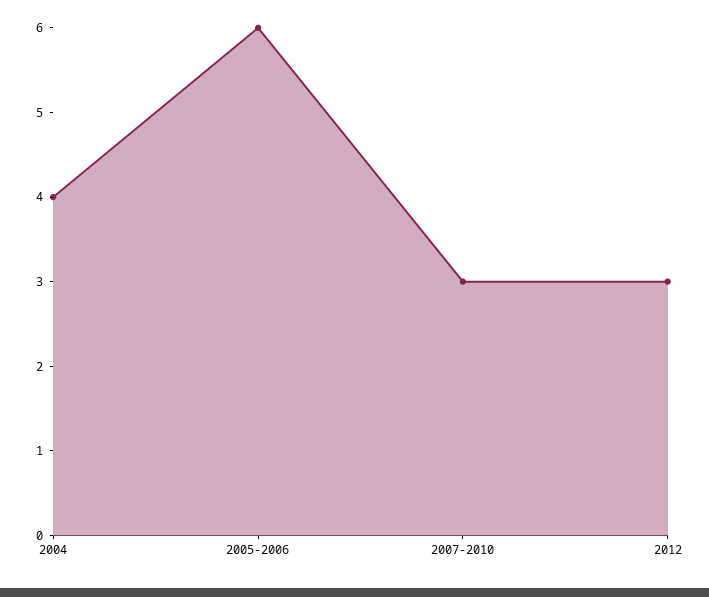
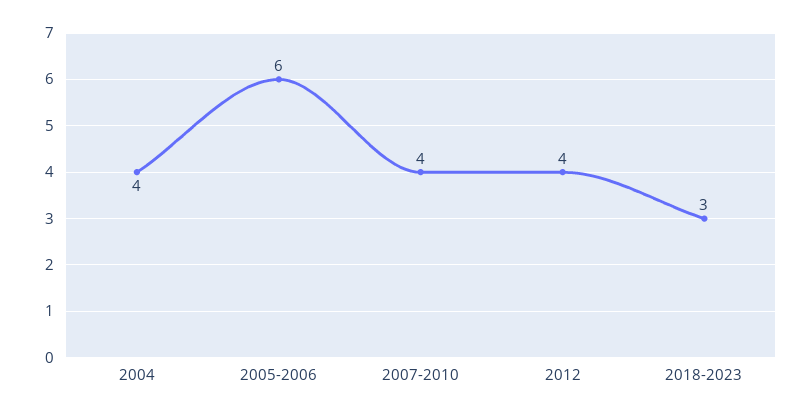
2007-2010: 3 -> 4
2012: 3 -> 4
2018-2023: none -> 3

